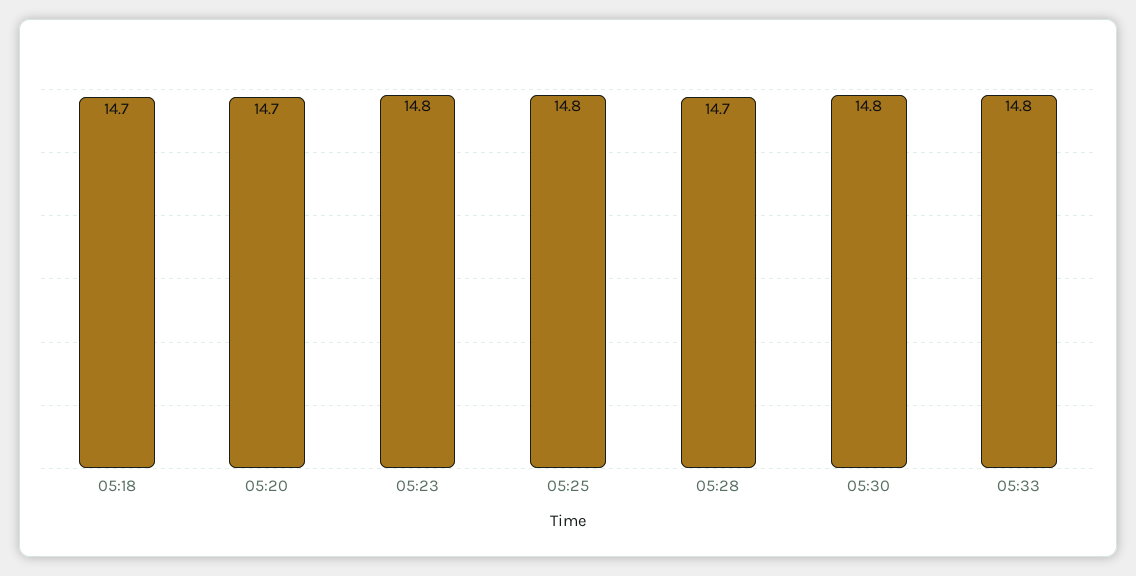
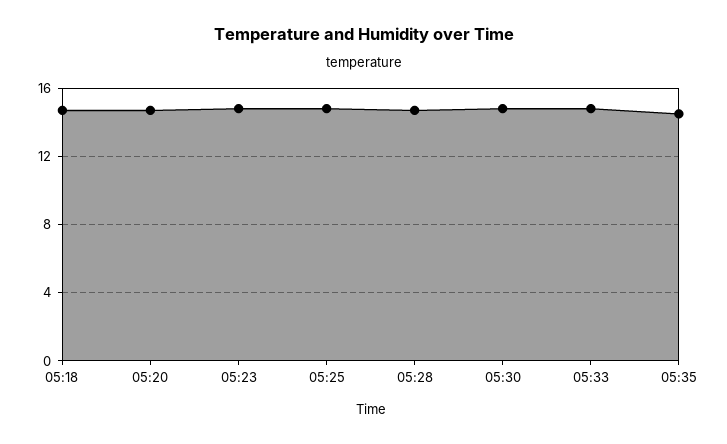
05:35: none -> 14.5

